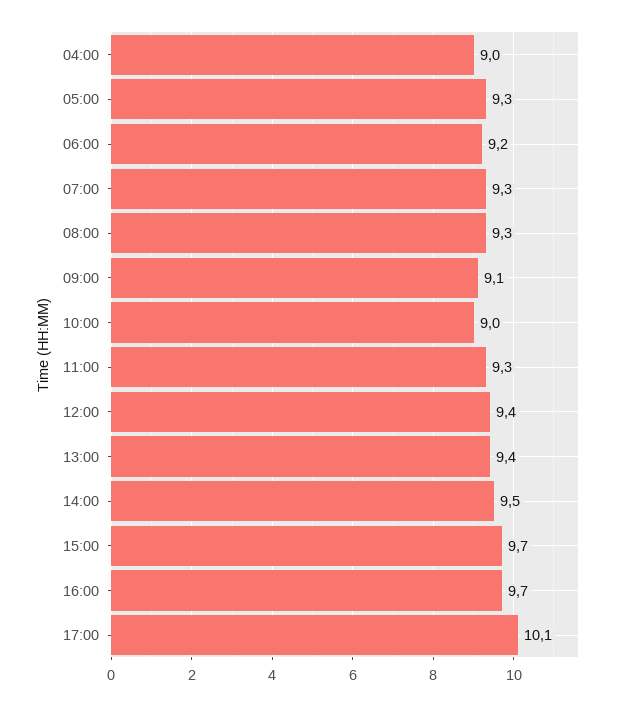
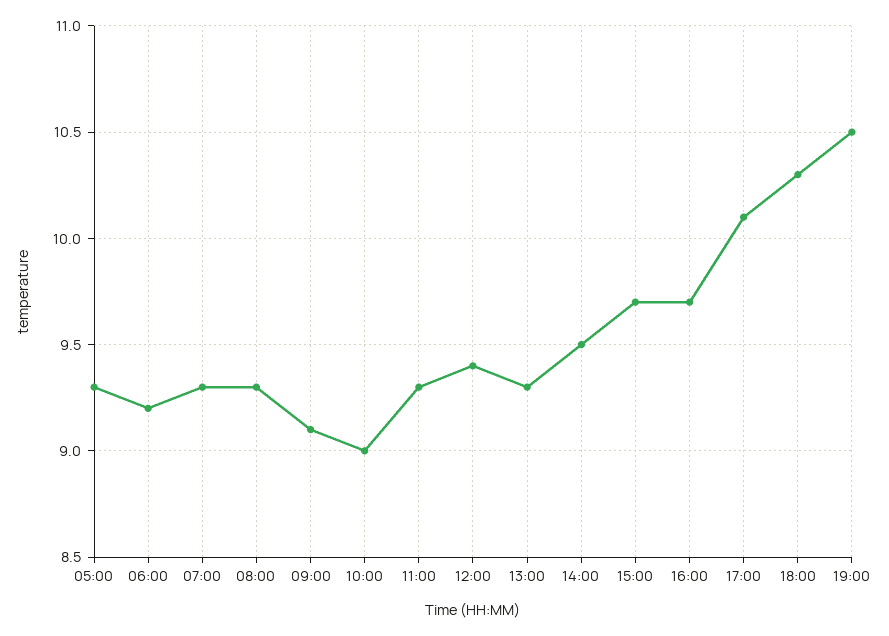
04:00: 9 -> none
13:00: 9.4 -> 9.3
18:00: none -> 10.3
19:00: none -> 10.5

